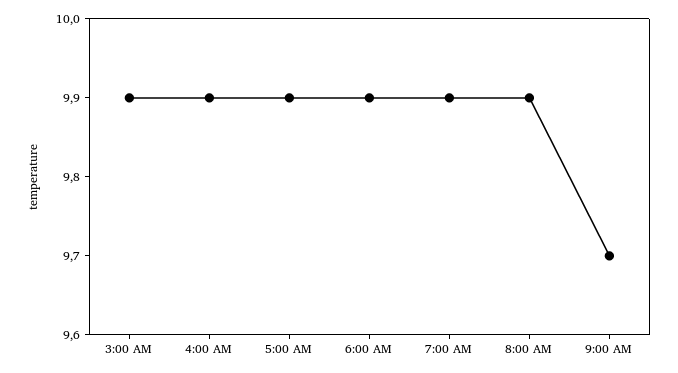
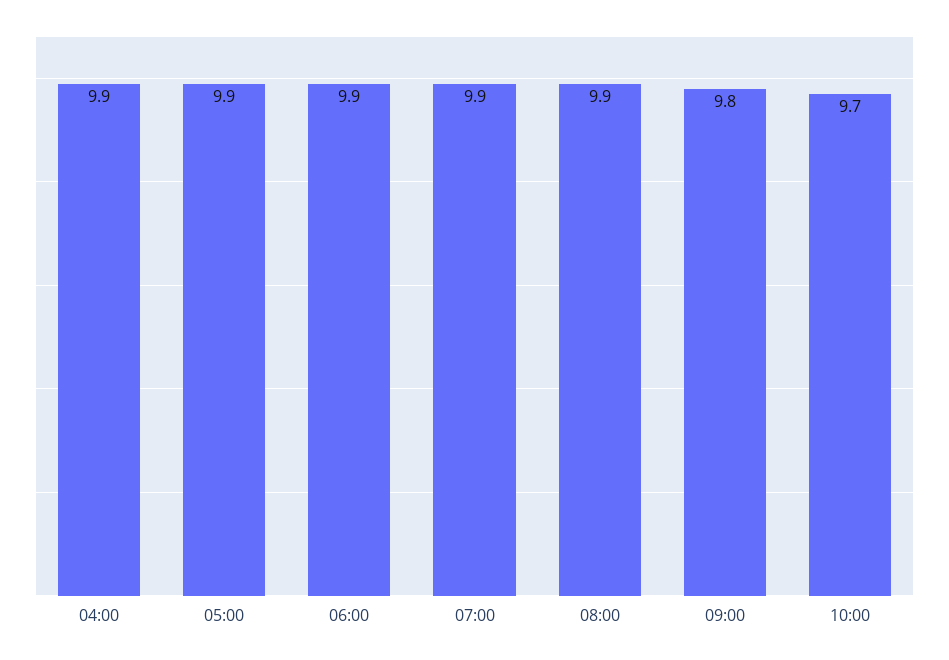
3:00 AM: 9.9 -> none
9:00 AM: 9.7 -> 9.8
10:00: none -> 9.7

